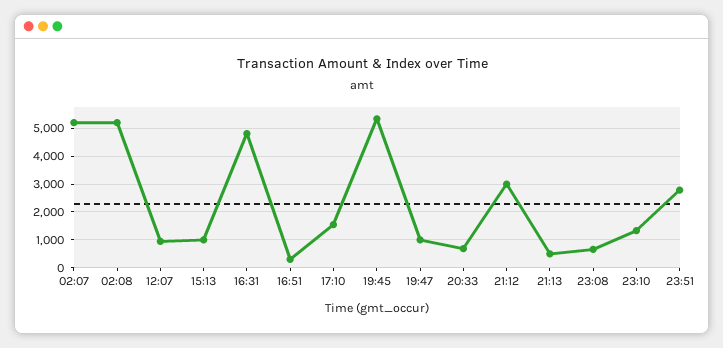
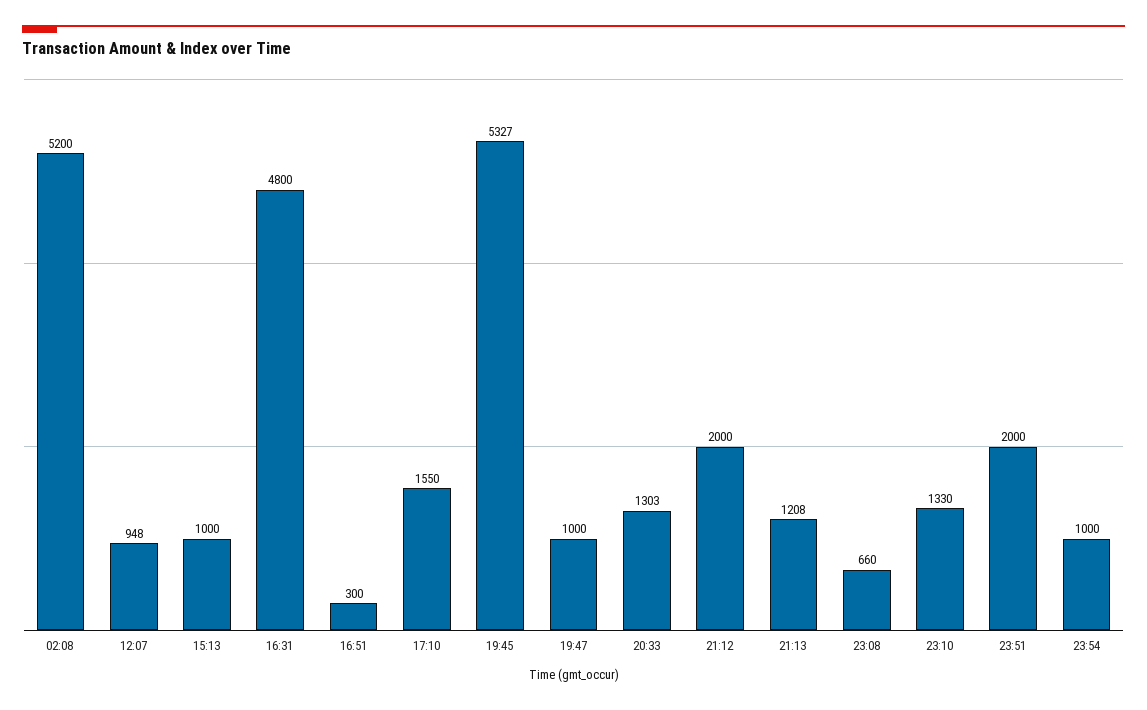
02:07: 5250 -> none
20:33: 750 -> 1303
21:12: 3000 -> 2000
21:13: 500 -> 1208
23:51: 2750 -> 2000
23:54: none -> 1000

